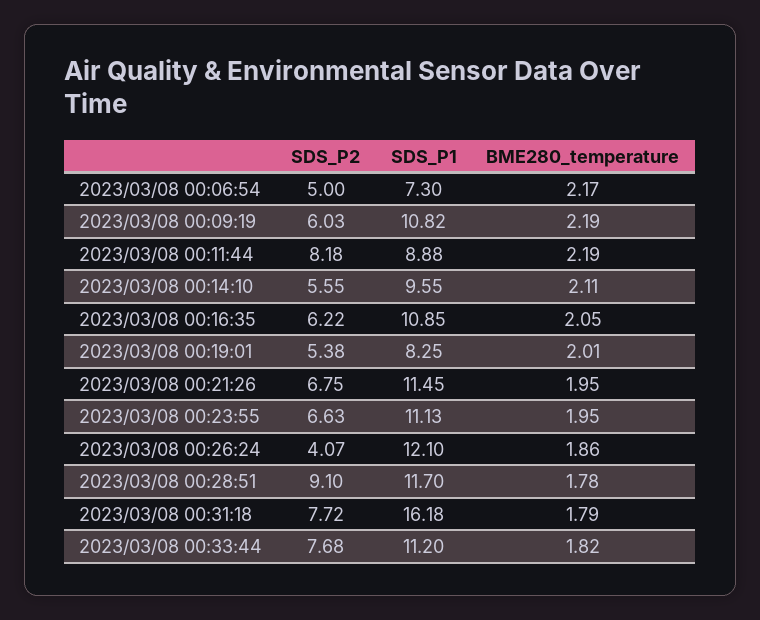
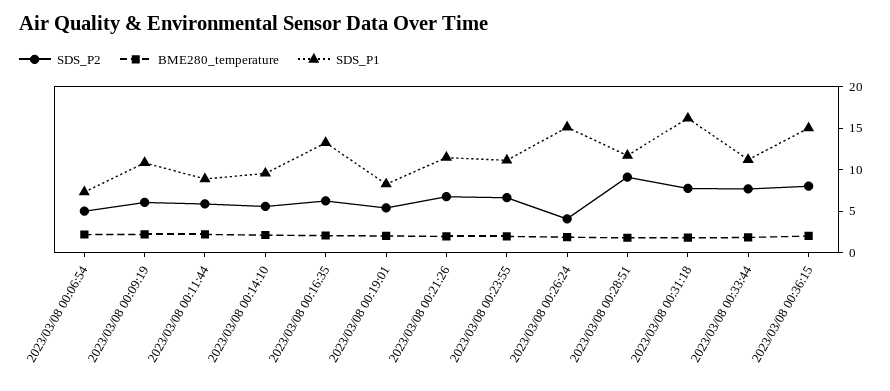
SDS_P2, 2023/03/08 00:11:44: 8.18 -> 6
SDS_P1, 2023/03/08 00:16:35: 10.85 -> 13
SDS_P1, 2023/03/08 00:26:24: 12.1 -> 15
SDS_P2, 2023/03/08 00:36:15: none -> 8
BME280_temperature, 2023/03/08 00:36:15: none -> 2
SDS_P1, 2023/03/08 00:36:15: none -> 15

